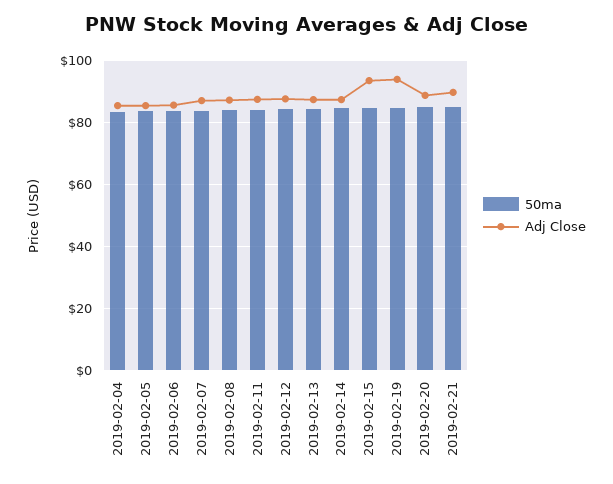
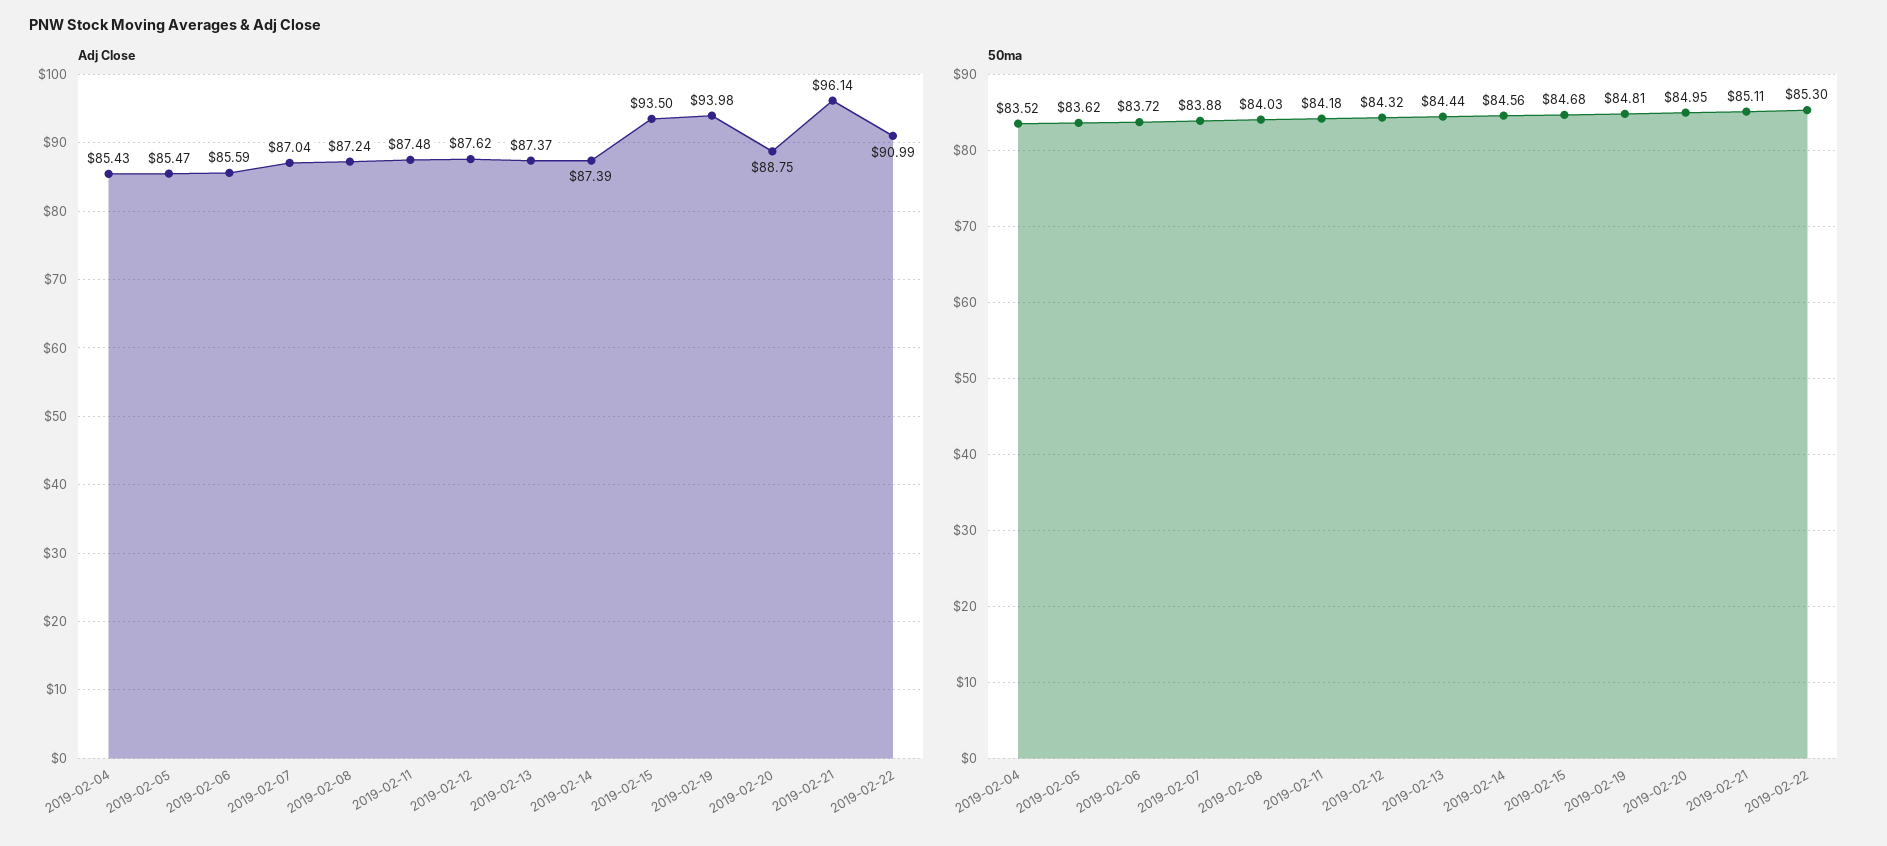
Adj Close, 2019-02-21: 90 -> 96.14
Adj Close, 2019-02-22: none -> 90.99
50ma, 2019-02-22: none -> 85.3

